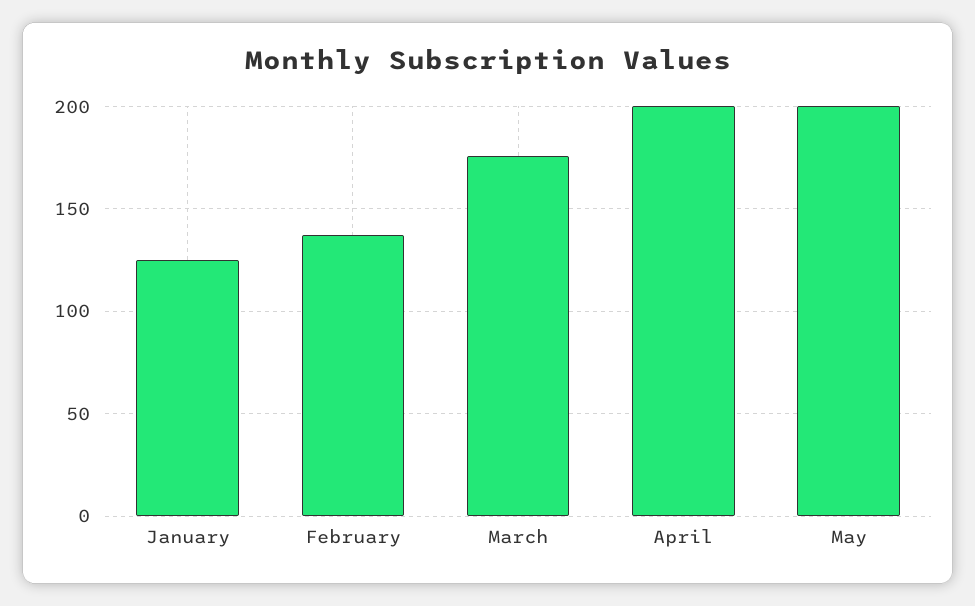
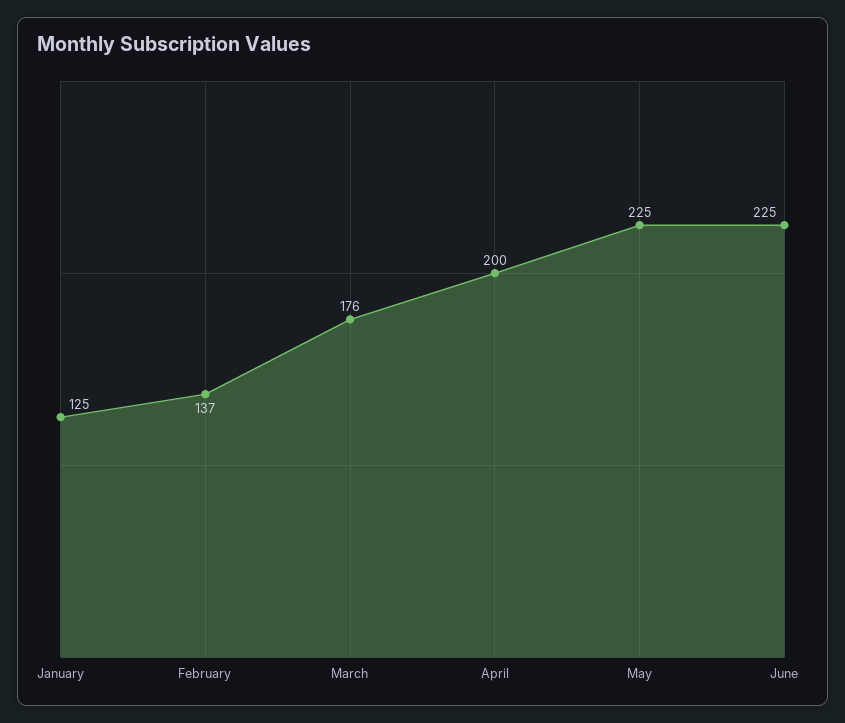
May: 200 -> 225
June: none -> 225

